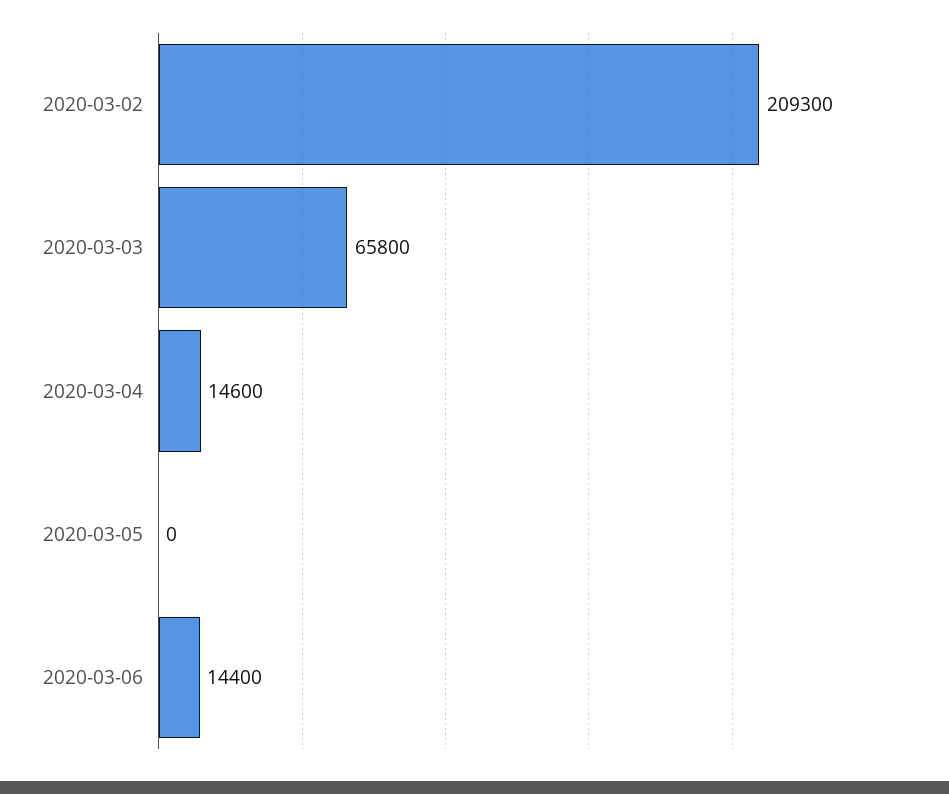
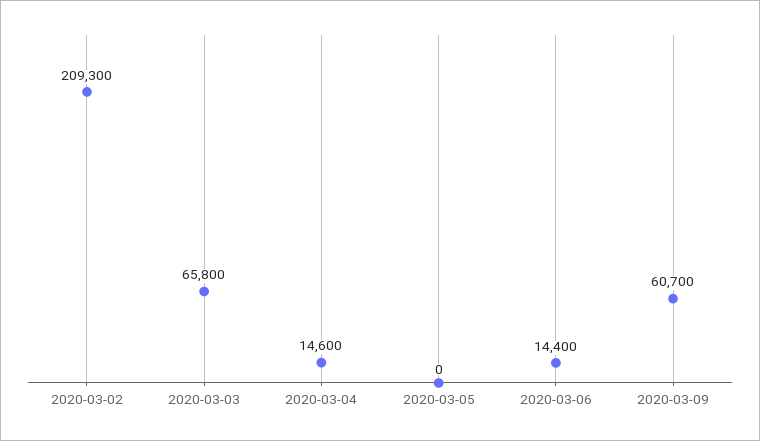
2020-03-09: none -> 60700

